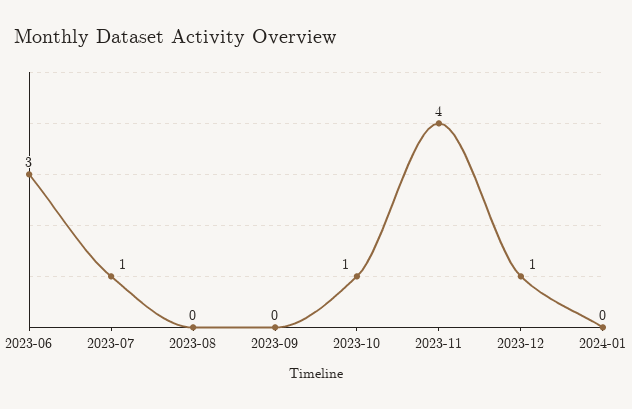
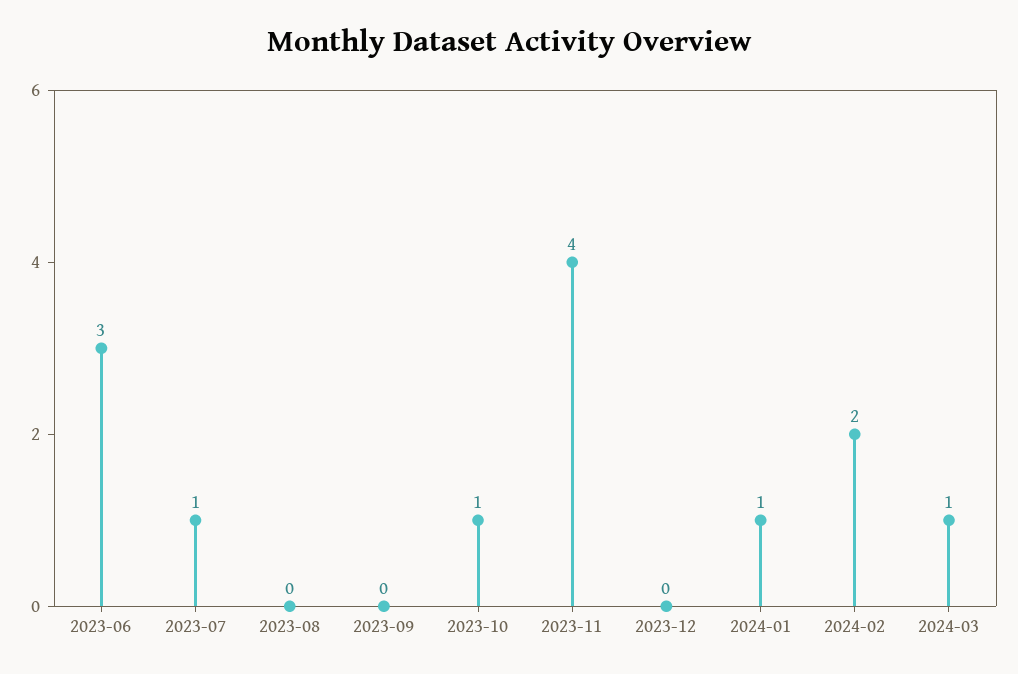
2023-12: 1 -> 0
2024-01: 0 -> 1
2024-02: none -> 2
2024-03: none -> 1

